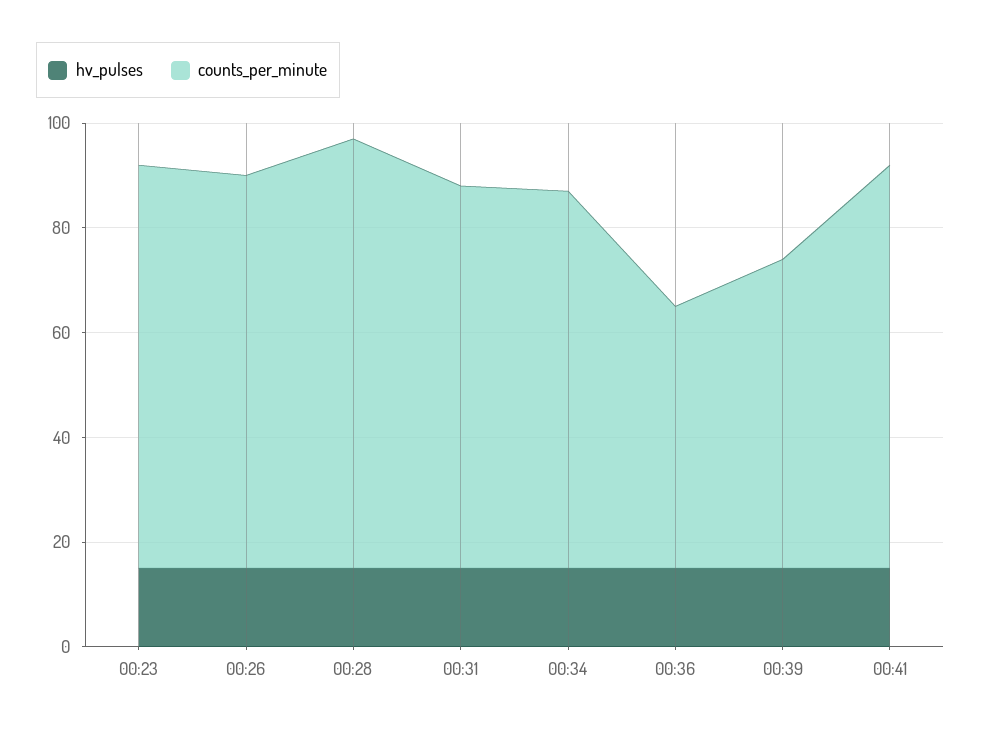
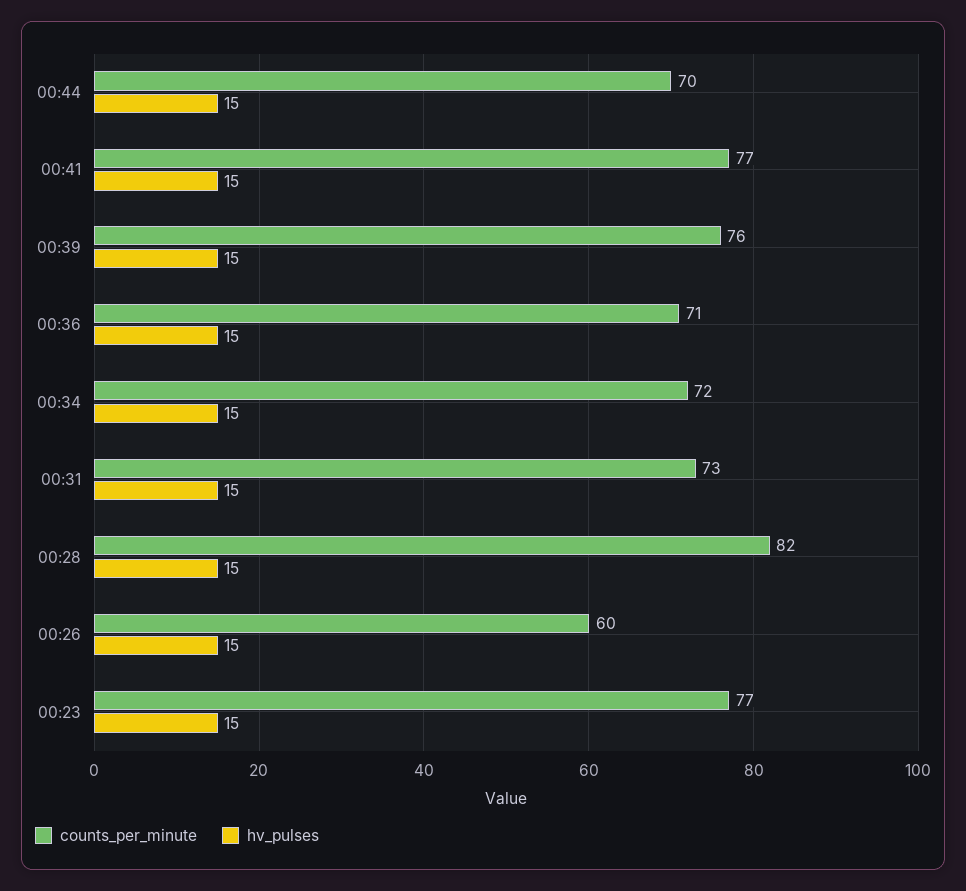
counts_per_minute, 00:26: 75 -> 60
counts_per_minute, 00:36: 50 -> 71
counts_per_minute, 00:39: 60 -> 76
counts_per_minute, 00:44: none -> 70
hv_pulses, 00:44: none -> 15

